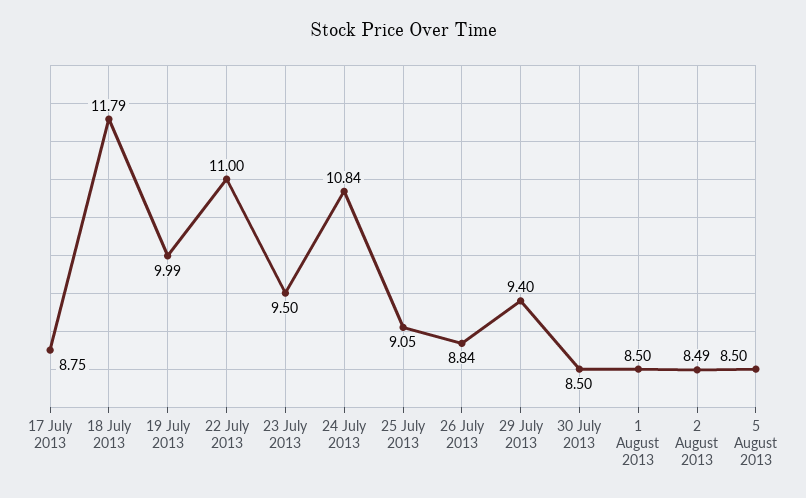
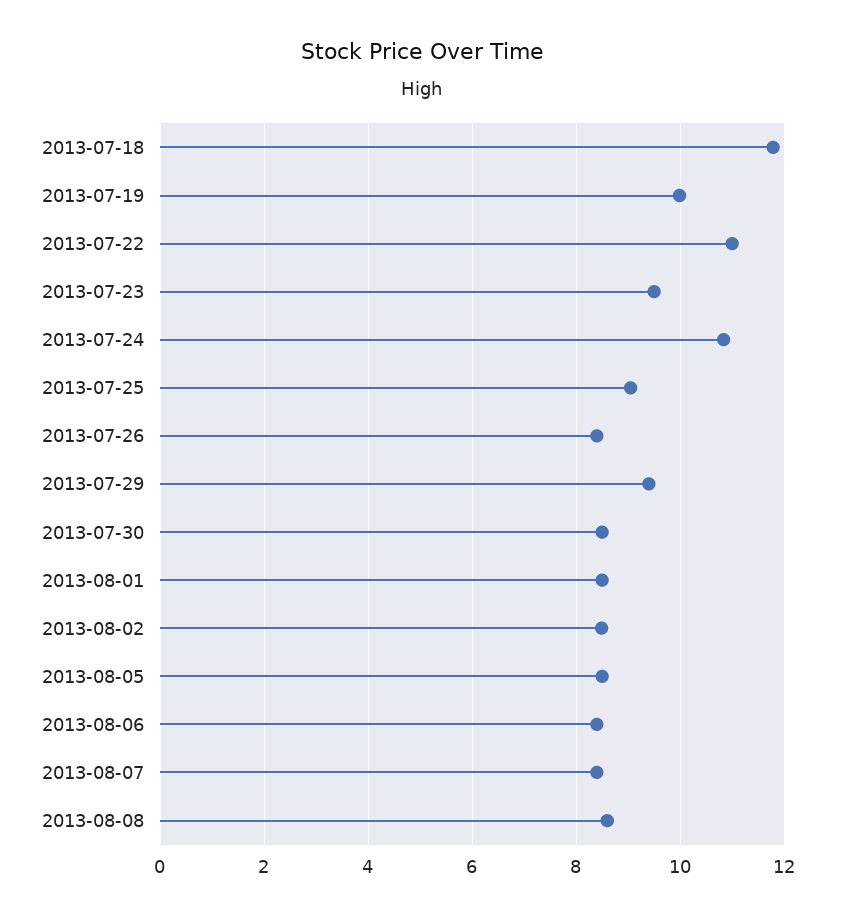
17 July 2013: 8.75 -> none
26 July 2013: 8.84 -> 8.4
2013-08-06: none -> 8.4
2013-08-07: none -> 8.4
2013-08-08: none -> 8.6

